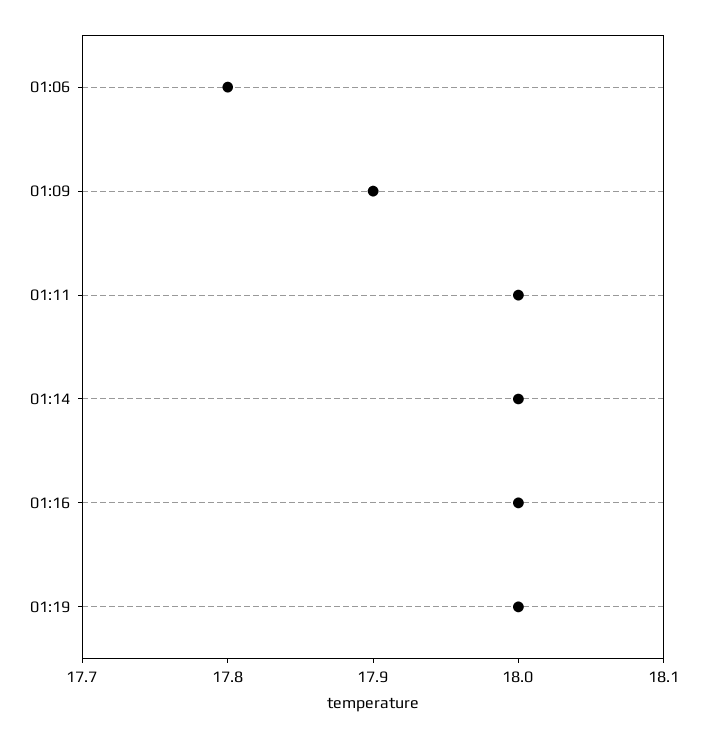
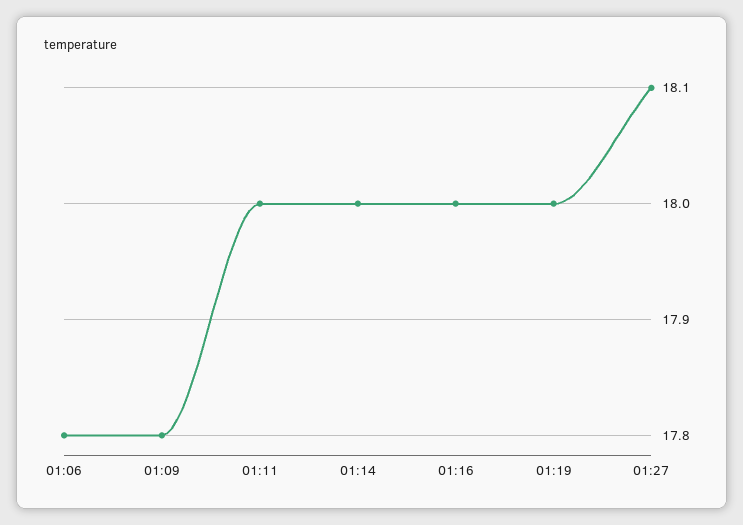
01:09: 17.9 -> 17.8
01:27: none -> 18.1

